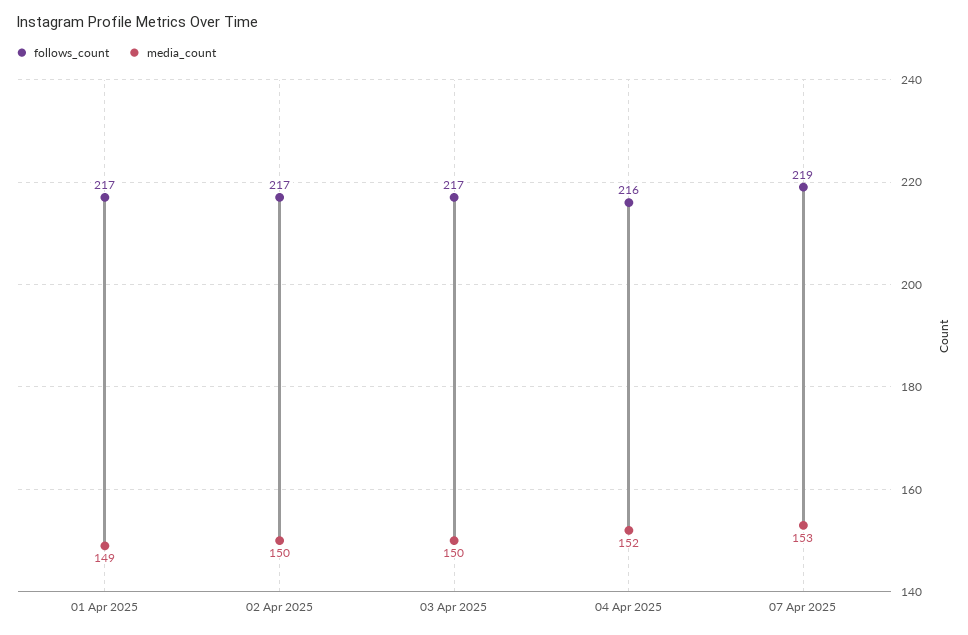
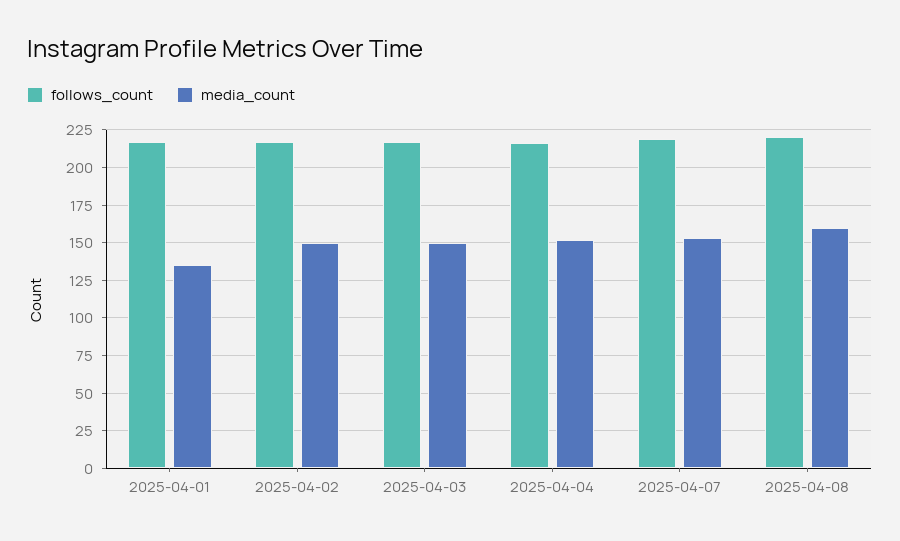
media_count, 01 Apr 2025: 149 -> 135
follows_count, 2025-04-08: none -> 220
media_count, 2025-04-08: none -> 160

